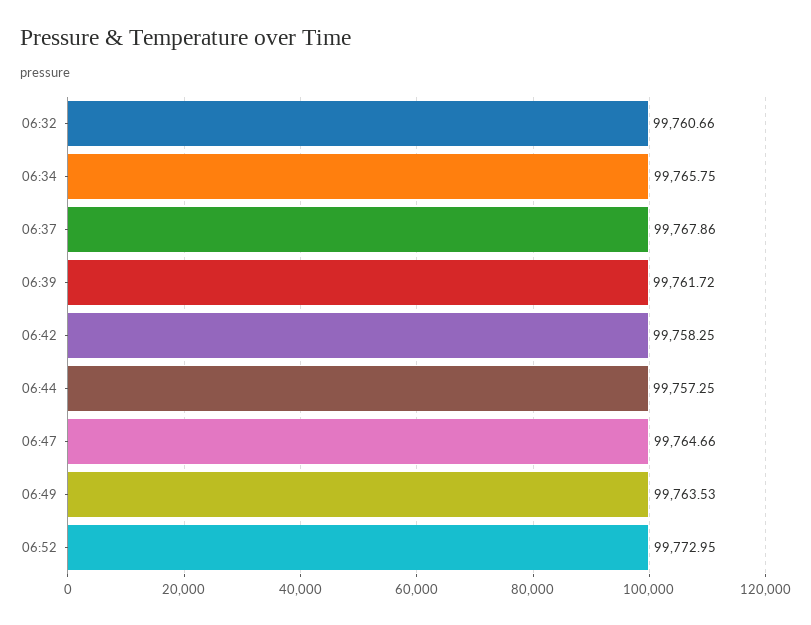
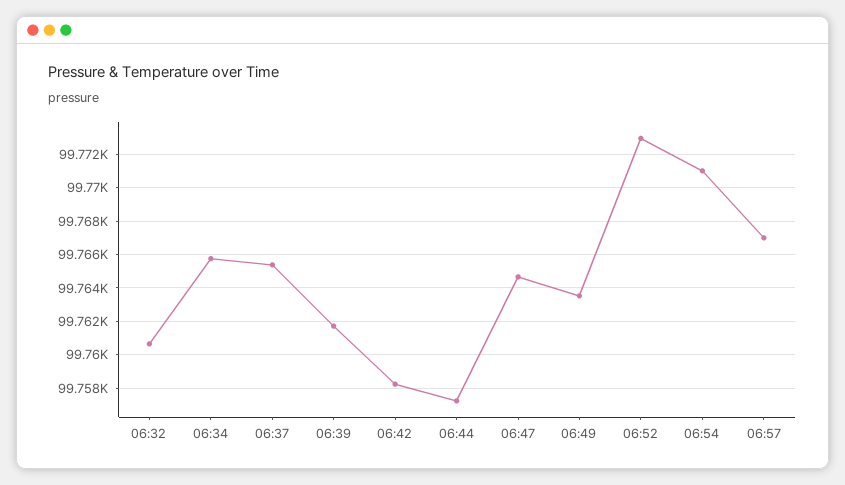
06:37: 99767.86 -> 99765.5
06:54: none -> 99771
06:57: none -> 99767

